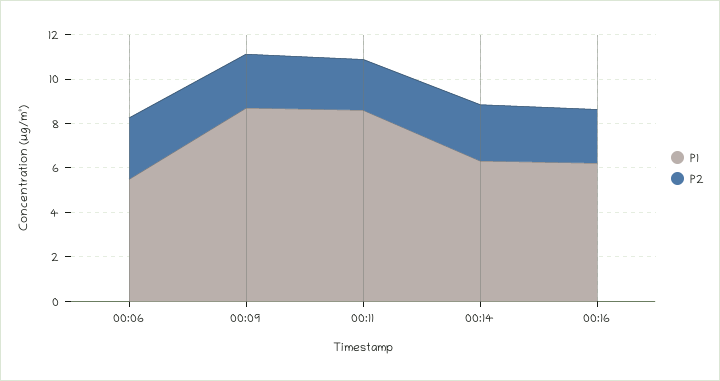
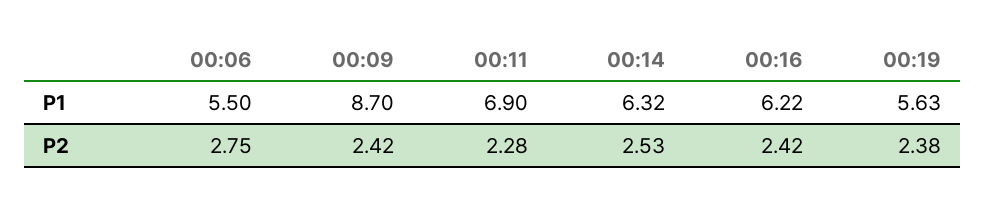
P1, 00:11: 8.5 -> 6.9
P1, 00:19: none -> 5.63
P2, 00:19: none -> 2.38

